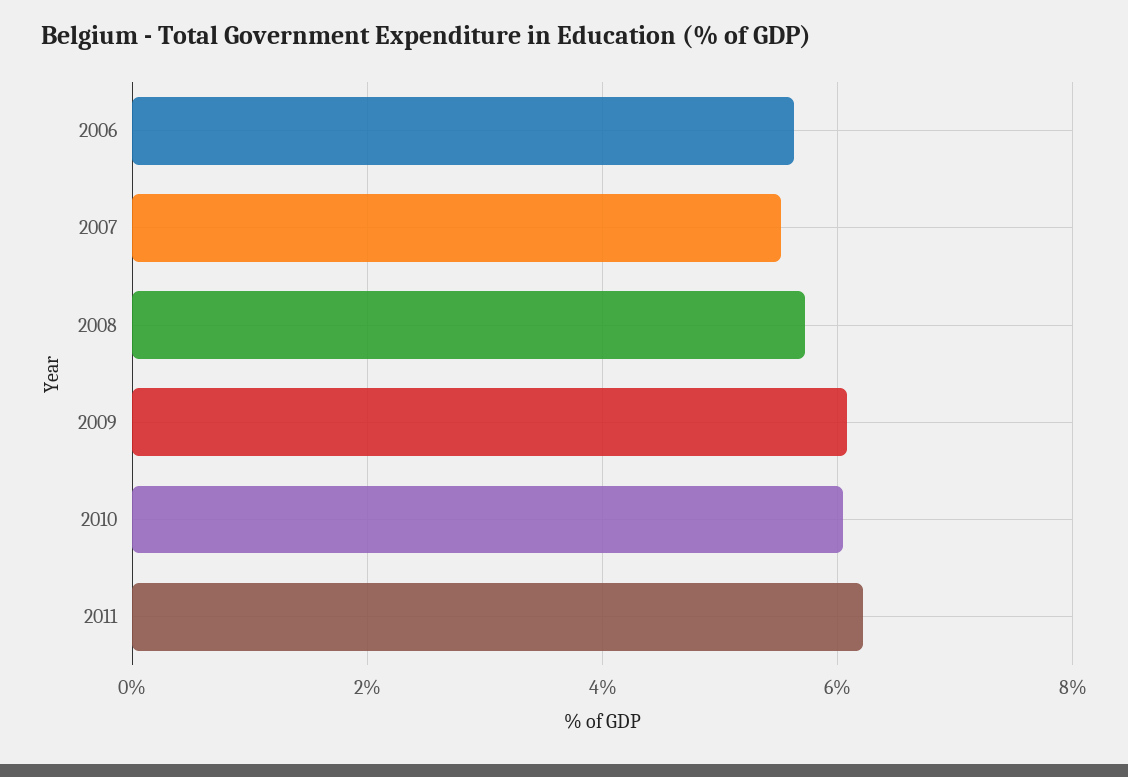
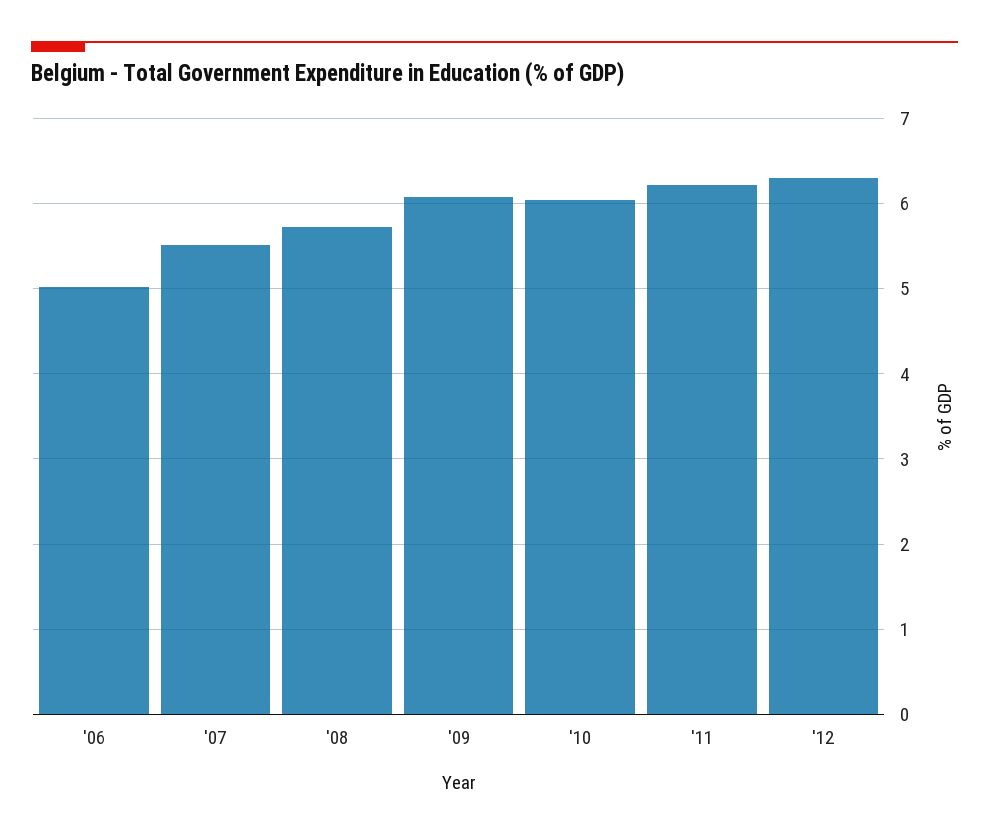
2006: 5.6 -> 5
'12: none -> 6.3

